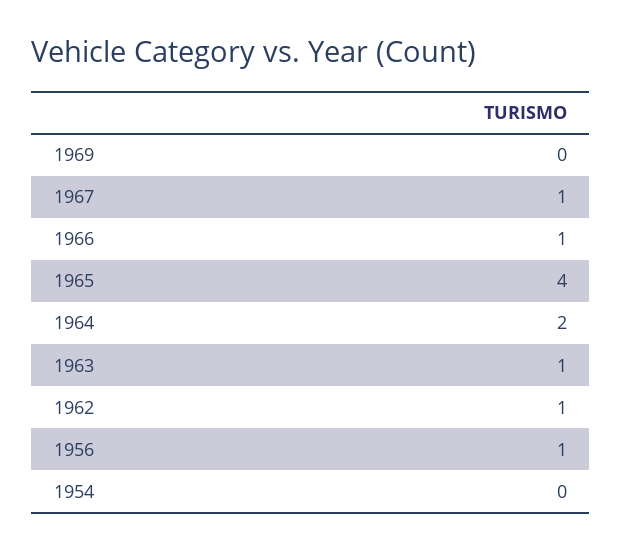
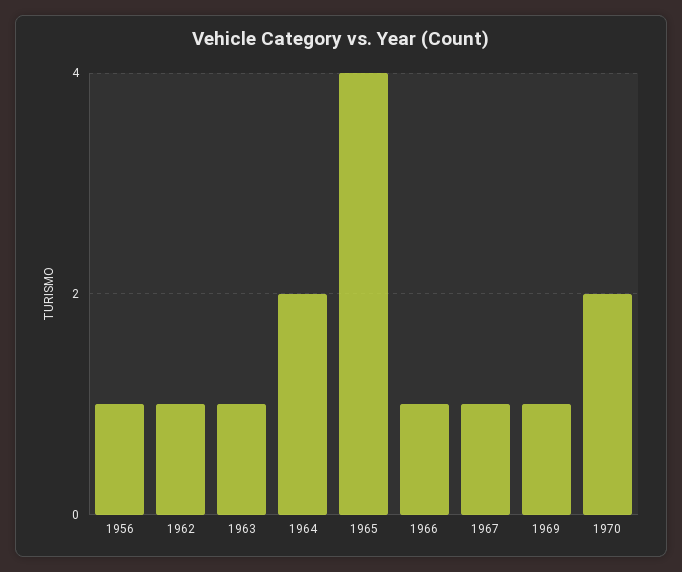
1969: 0 -> 1
1954: 0 -> none
1970: none -> 2

